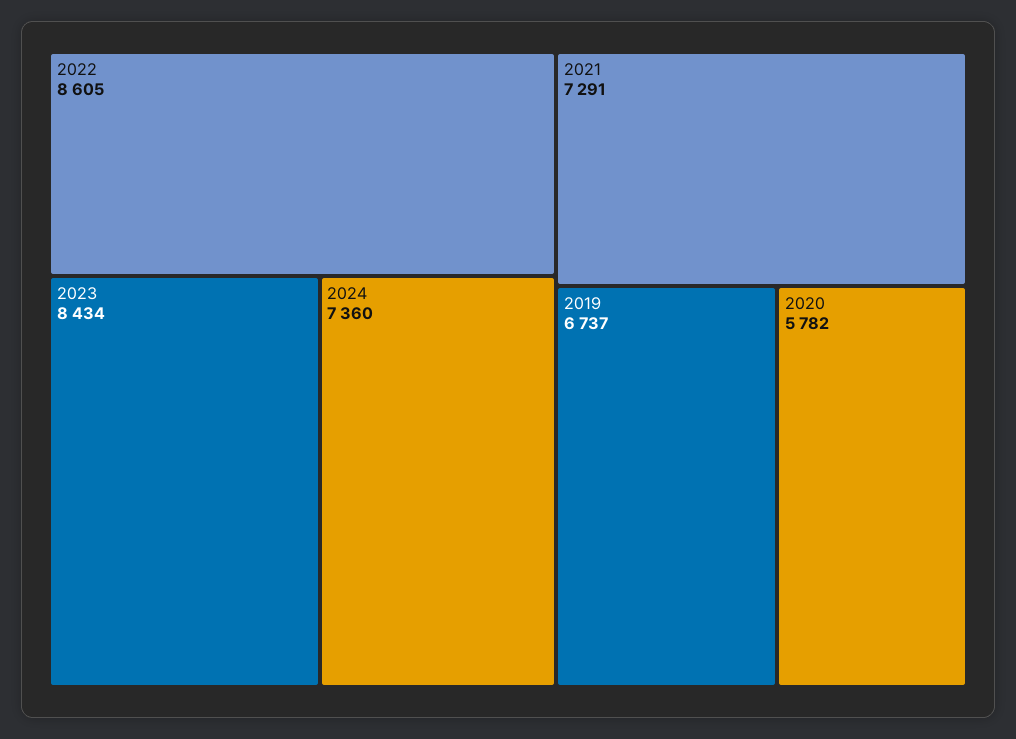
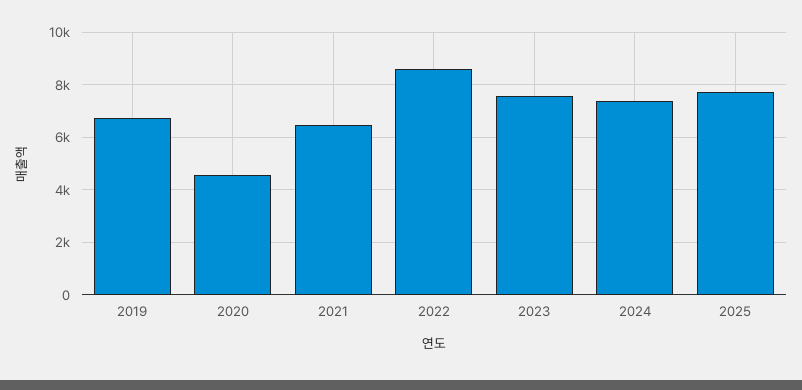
2023: 8434 -> 7500
2021: 7291 -> 6500
2020: 5782 -> 4500
2025: none -> 7750

